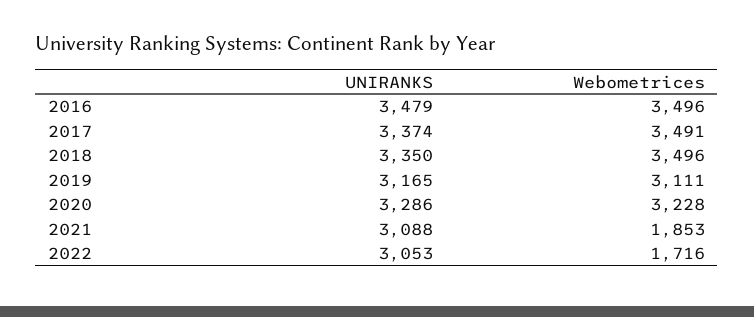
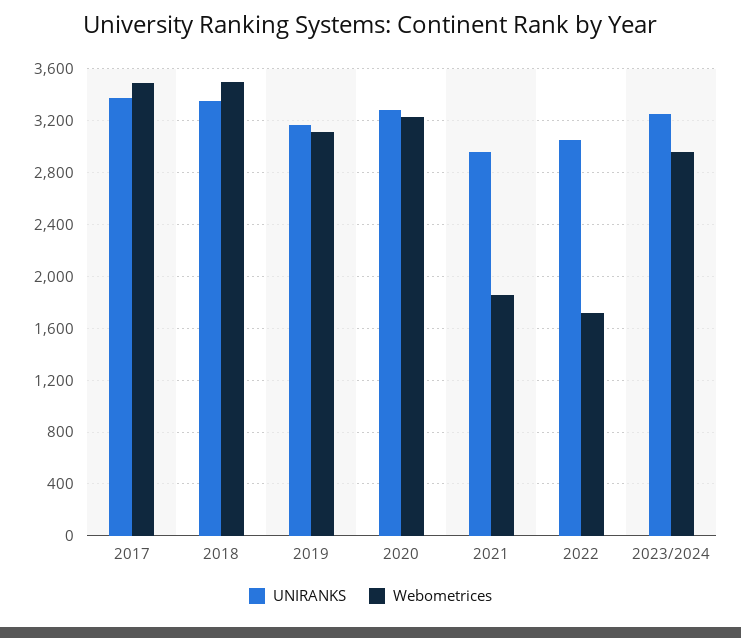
UNIRANKS, 2016: 3479 -> none
Webometrices, 2016: 3496 -> none
UNIRANKS, 2021: 3088 -> 2950
UNIRANKS, 2023/2024: none -> 3250
Webometrices, 2023/2024: none -> 2950

